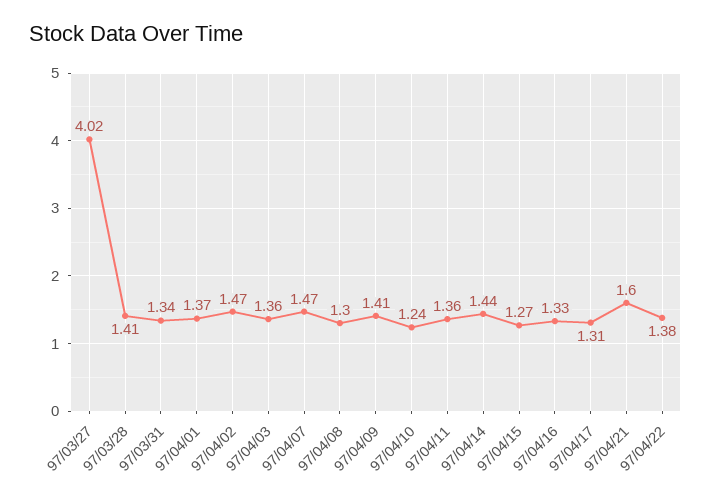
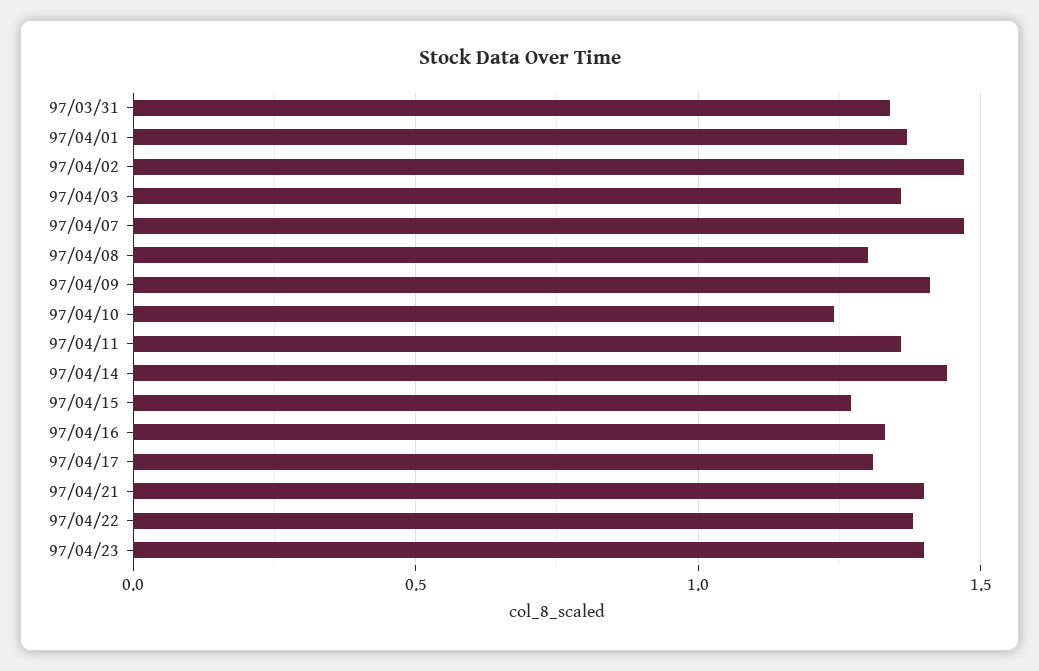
97/03/27: 4.02 -> none
97/03/28: 1.41 -> none
97/04/21: 1.6 -> 1.4
97/04/23: none -> 1.4

